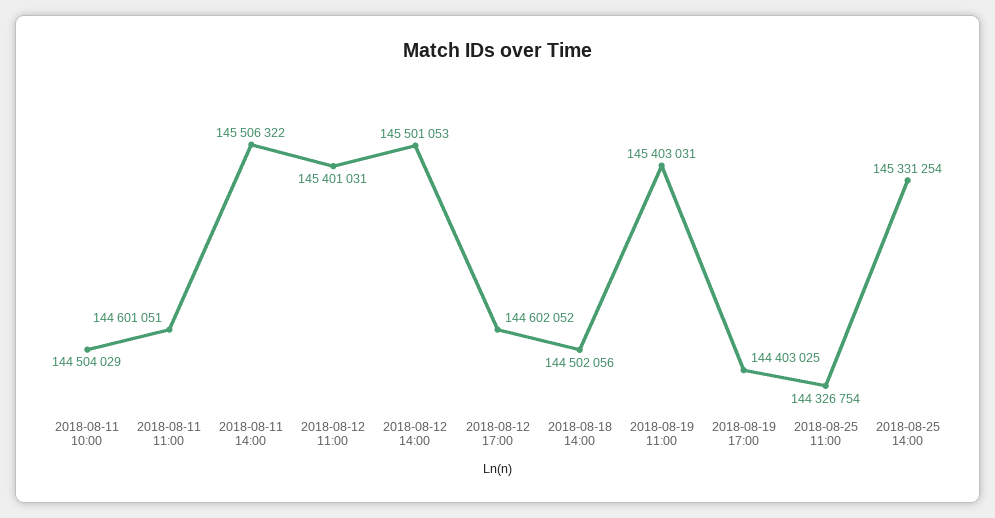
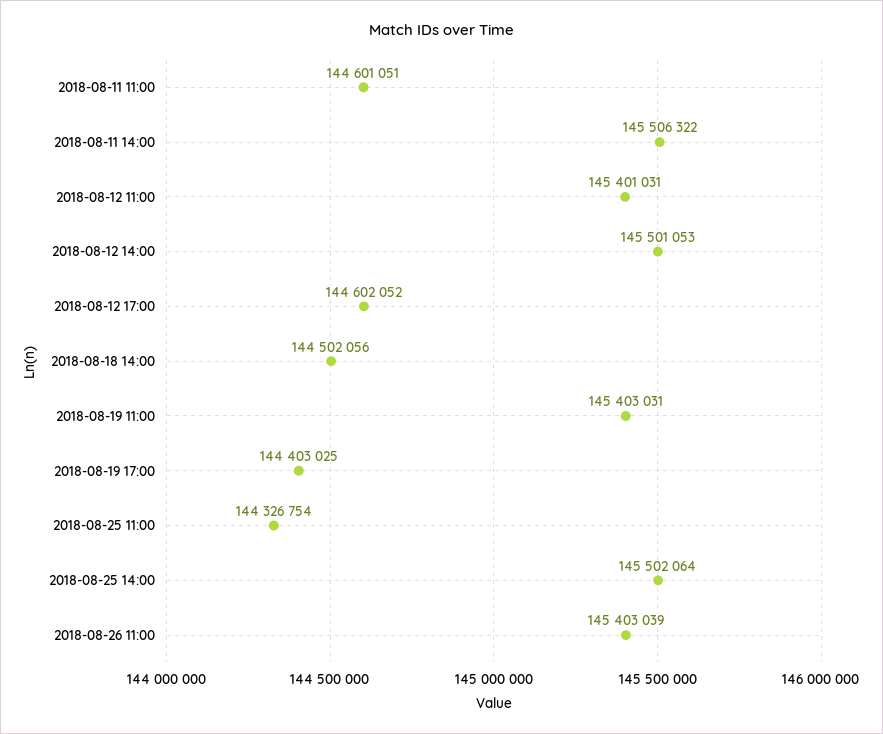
2018-08-11 10:00: 144504029 -> none
2018-08-25 14:00: 145331254 -> 145502064
2018-08-26 11:00: none -> 145403039

